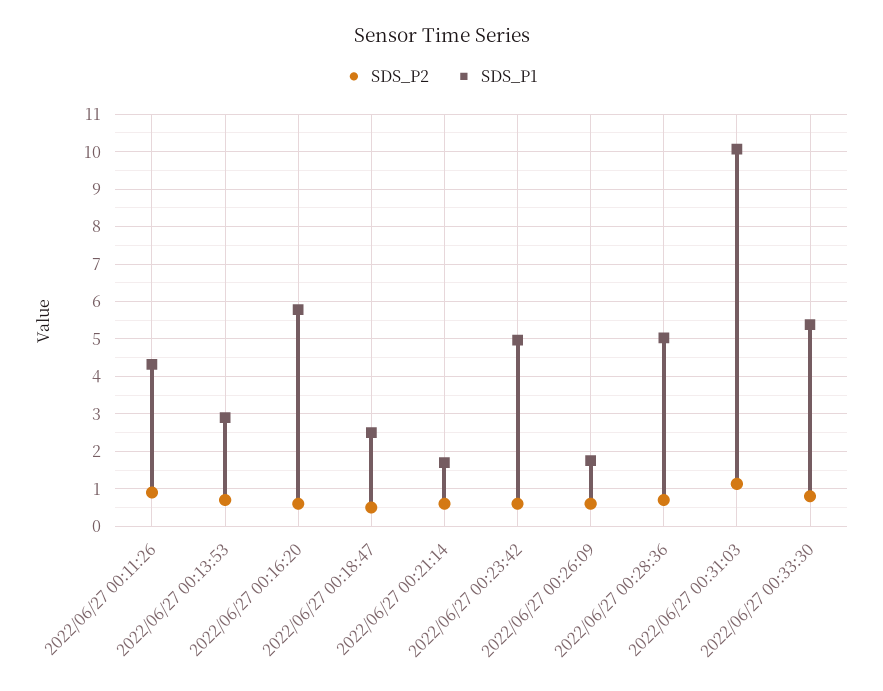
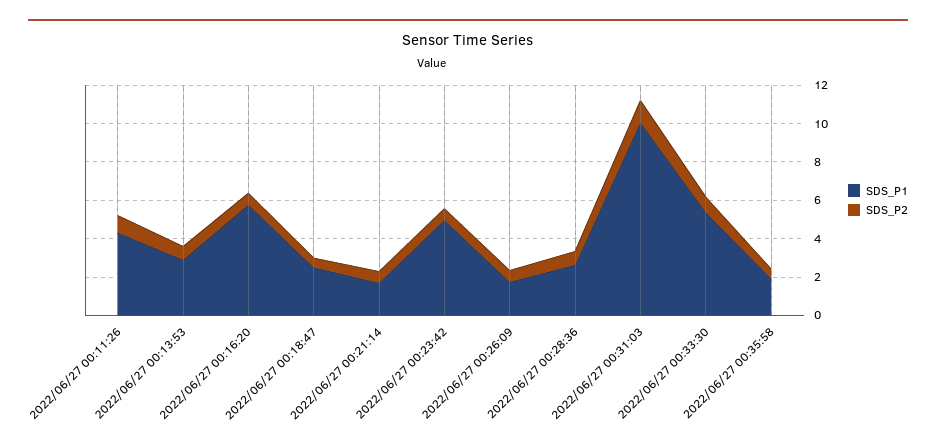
SDS_P1, 2022/06/27 00:28:36: 5 -> 2.5
SDS_P1, 2022/06/27 00:35:58: none -> 2
SDS_P2, 2022/06/27 00:35:58: none -> 0.5

